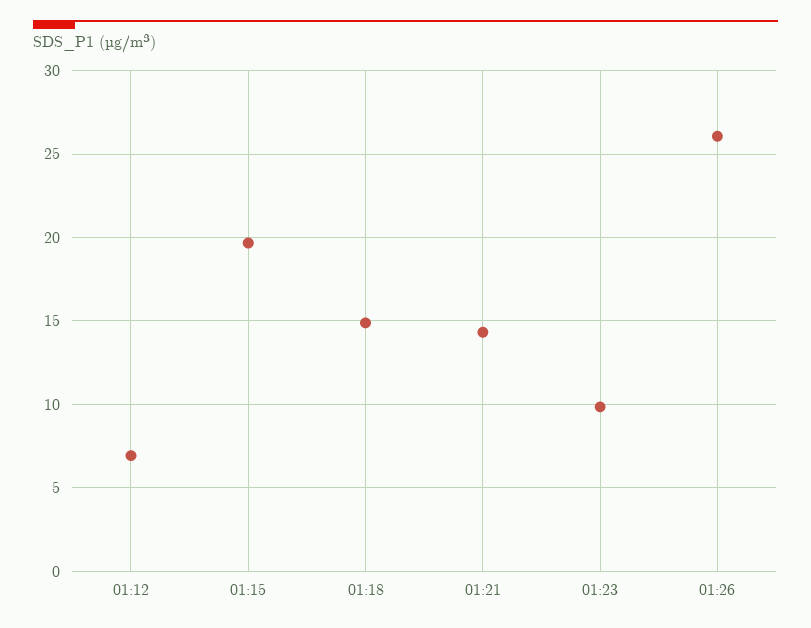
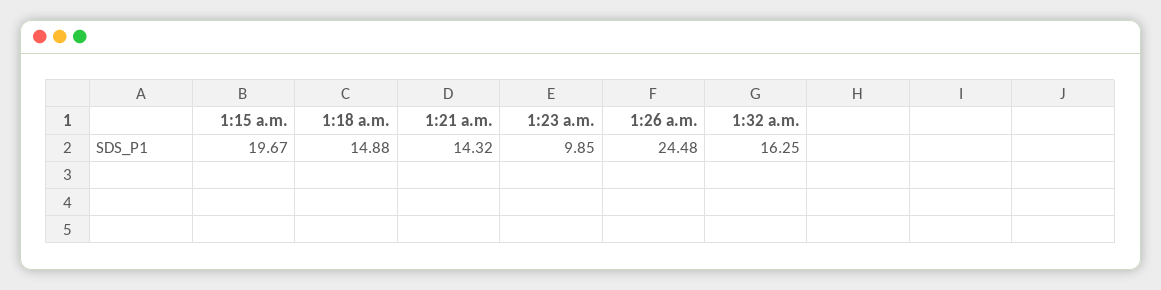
01:12: 7 -> none
01:26: 26 -> 24.48
1:32 a.m.: none -> 16.25

